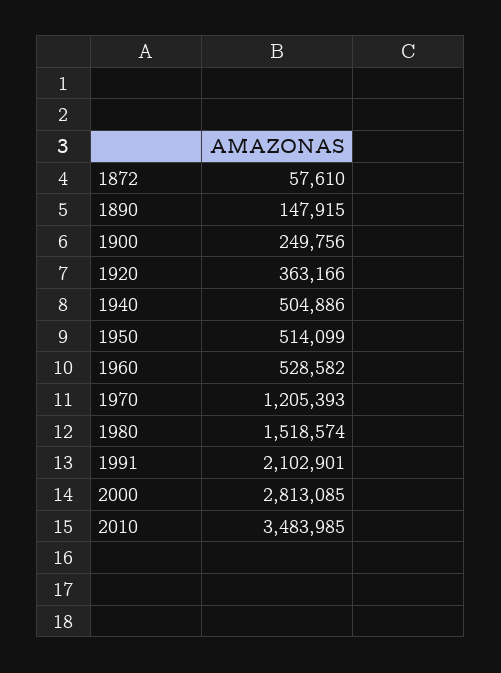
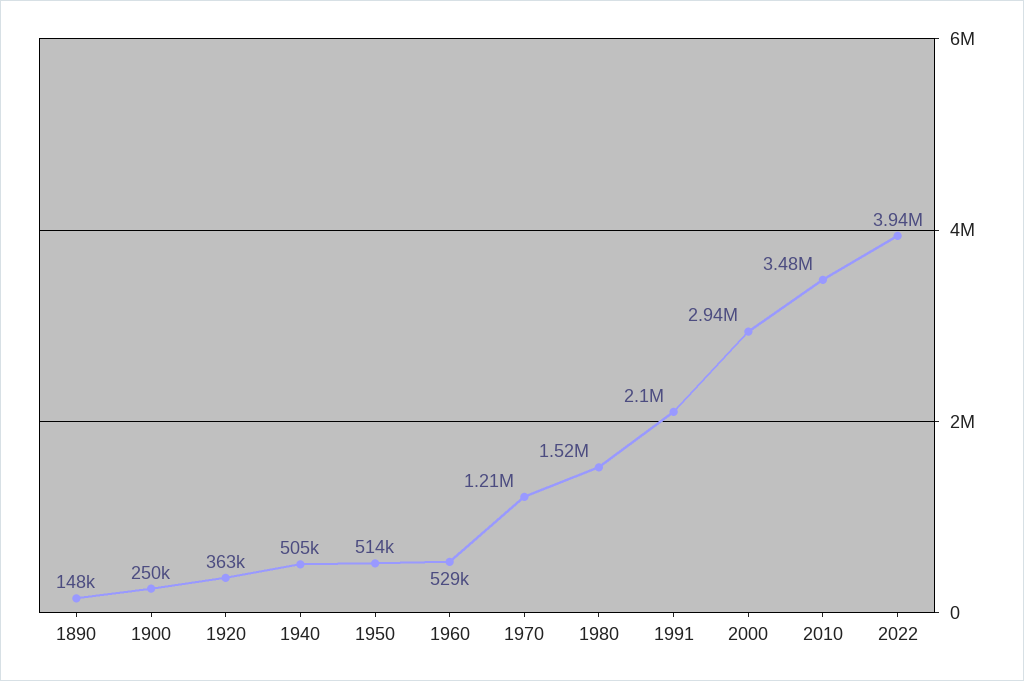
1872: 57610 -> none
2000: 2813085 -> 2940000
2022: none -> 3940000

